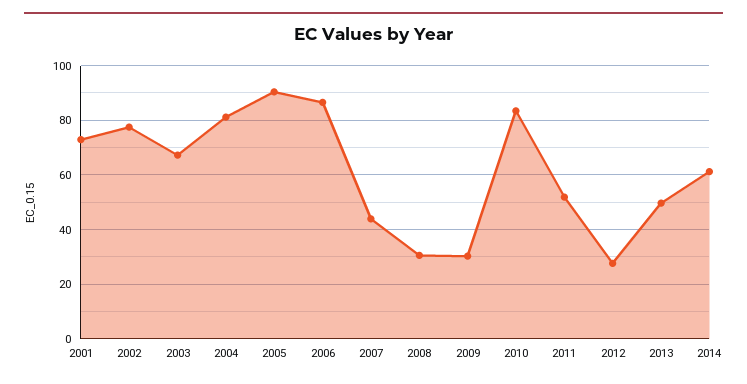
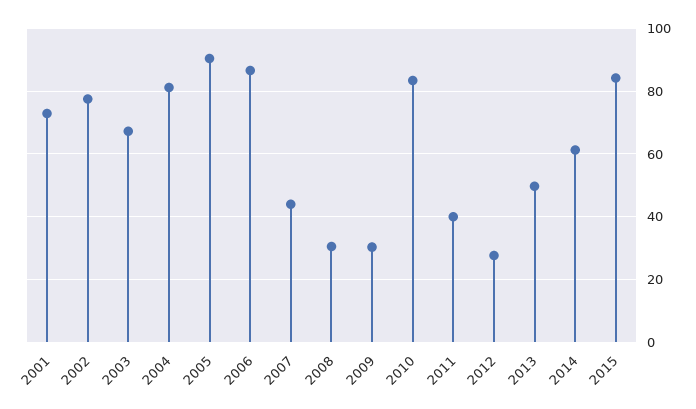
2011: 52.5 -> 40
2015: none -> 84

